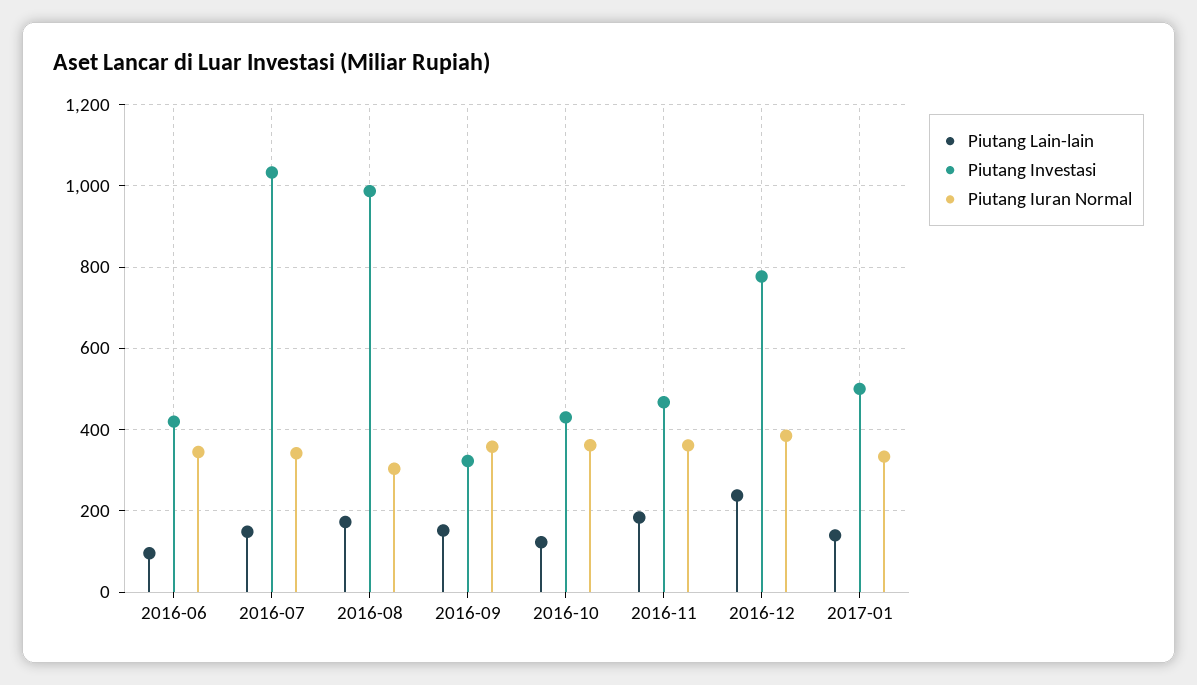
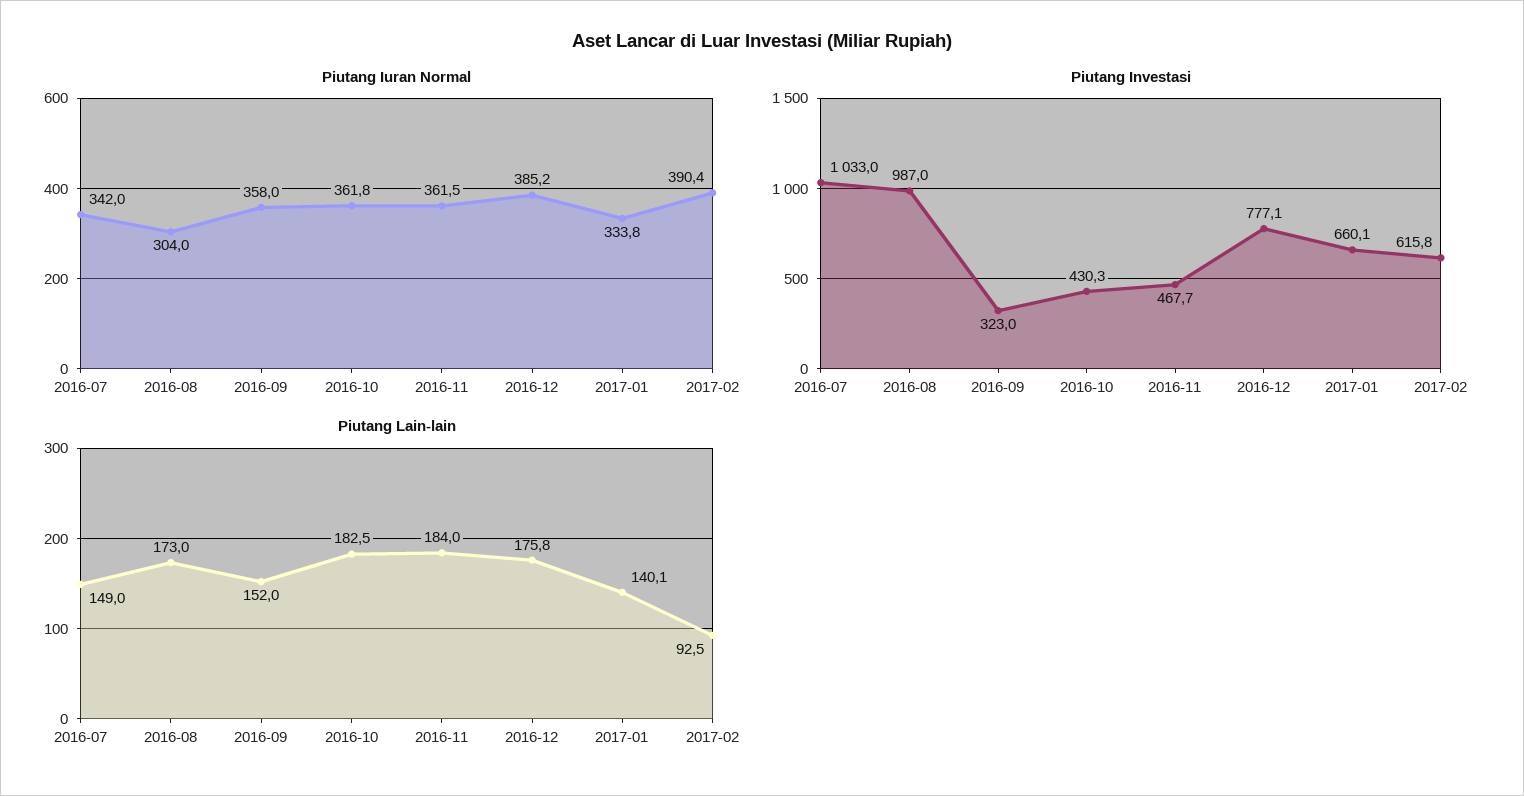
Piutang Lain-lain, 2016-06: 100 -> none
Piutang Investasi, 2016-06: 420 -> none
Piutang Iuran Normal, 2016-06: 340 -> none
Piutang Lain-lain, 2016-10: 120 -> 182.5
Piutang Lain-lain, 2016-12: 240 -> 175.8
Piutang Investasi, 2017-01: 500 -> 660.1
Piutang Iuran Normal, 2017-02: none -> 390.4
Piutang Investasi, 2017-02: none -> 615.8
Piutang Lain-lain, 2017-02: none -> 92.5

